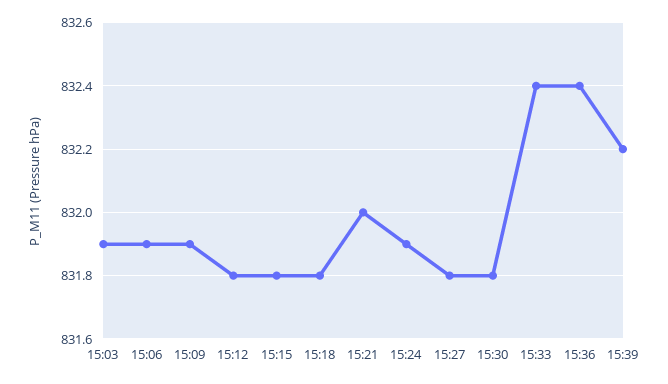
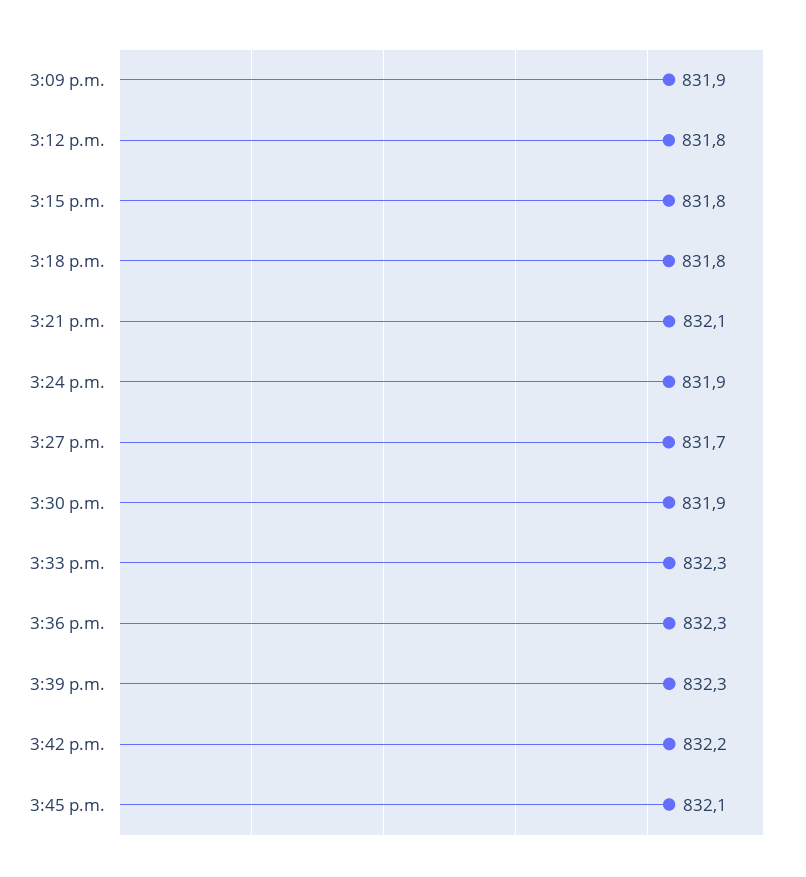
15:03: 831.9 -> none
15:06: 831.9 -> none
15:21: 832 -> 832.1
15:27: 831.8 -> 831.7
15:30: 831.8 -> 831.9
15:33: 832.4 -> 832.3
15:36: 832.4 -> 832.3
15:39: 832.2 -> 832.3
3:42 p.m.: none -> 832.2
3:45 p.m.: none -> 832.1

